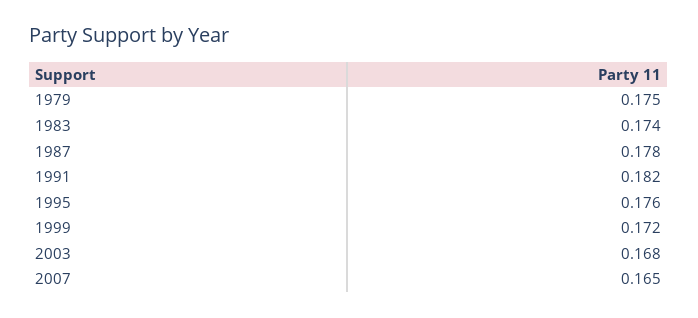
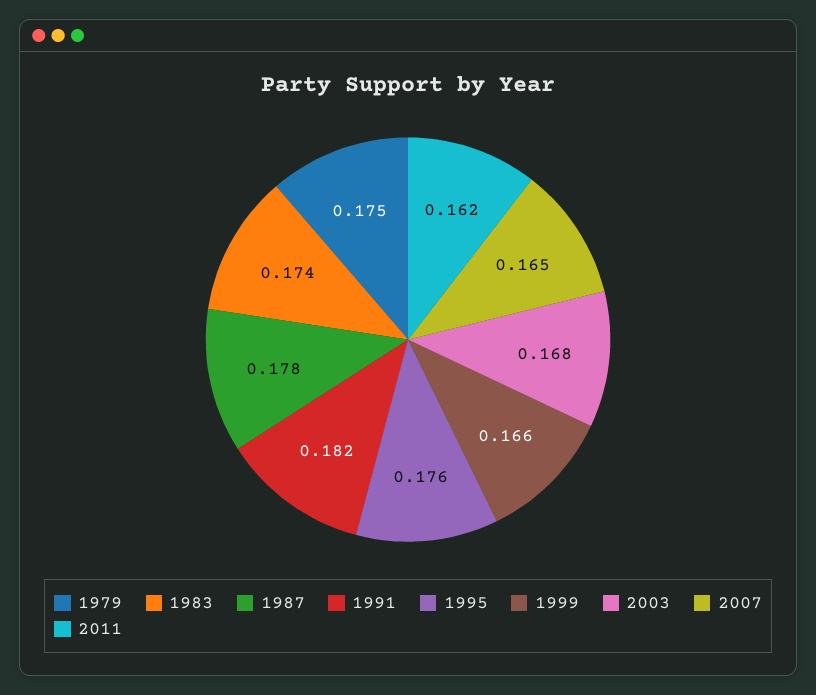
1999: 0.172 -> 0.166
2011: none -> 0.162

